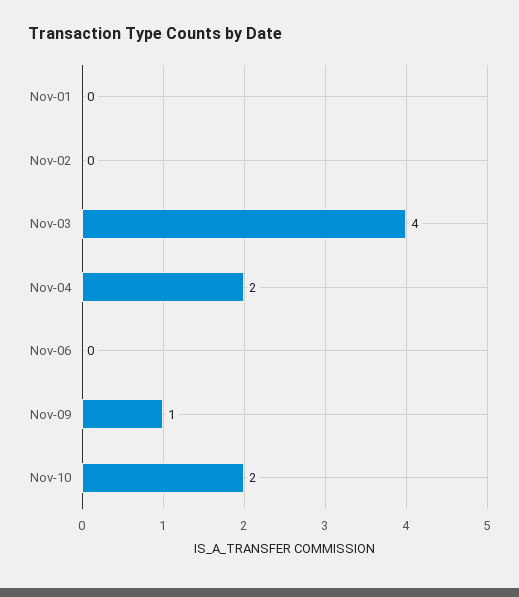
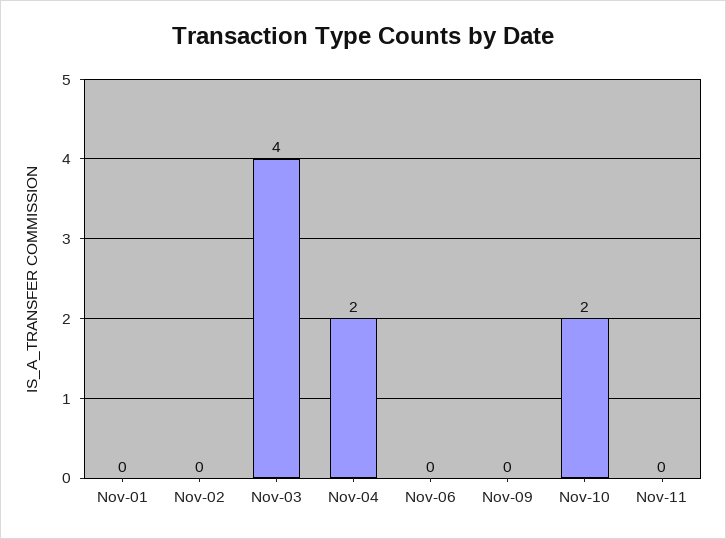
Nov-09: 1 -> 0
Nov-11: none -> 0

